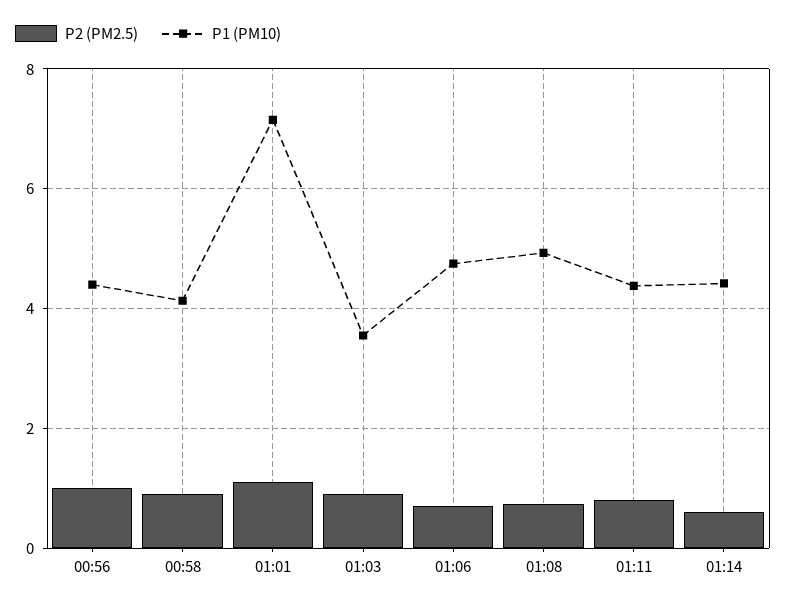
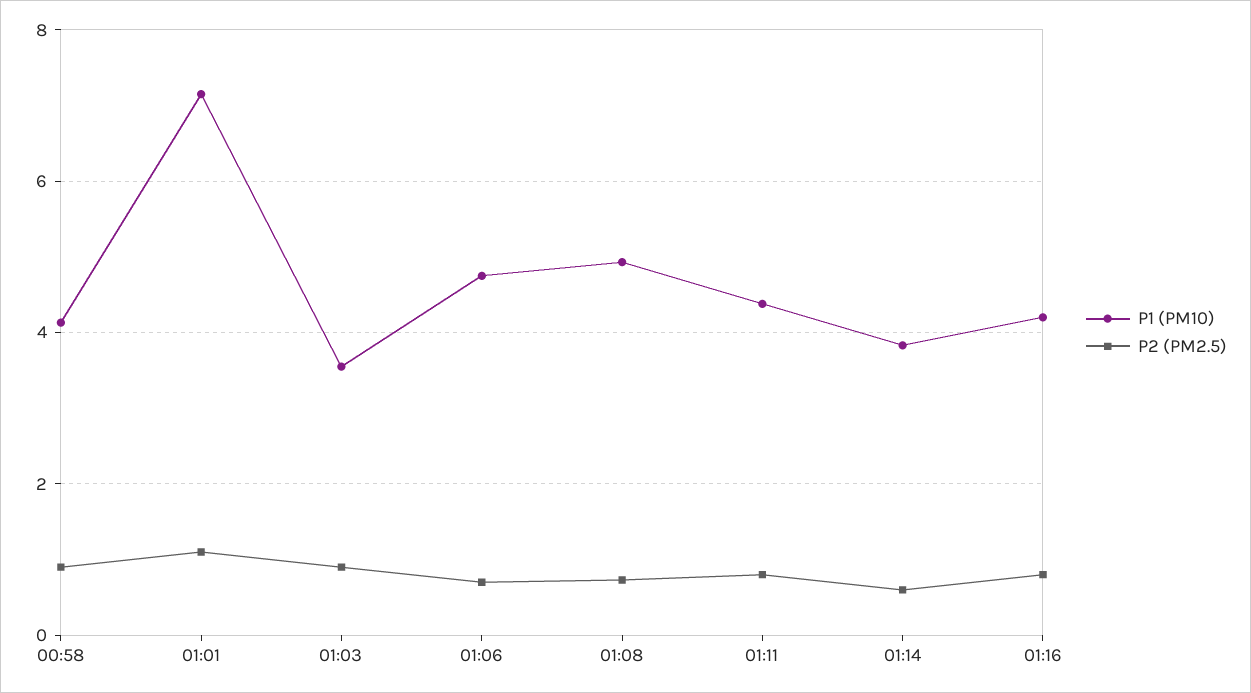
P2 (PM2.5), 00:56: 1 -> none
P1 (PM10), 00:56: 4.4 -> none
P1 (PM10), 01:14: 4.4 -> 3.8
P1 (PM10), 01:16: none -> 4.2
P2 (PM2.5), 01:16: none -> 0.8

